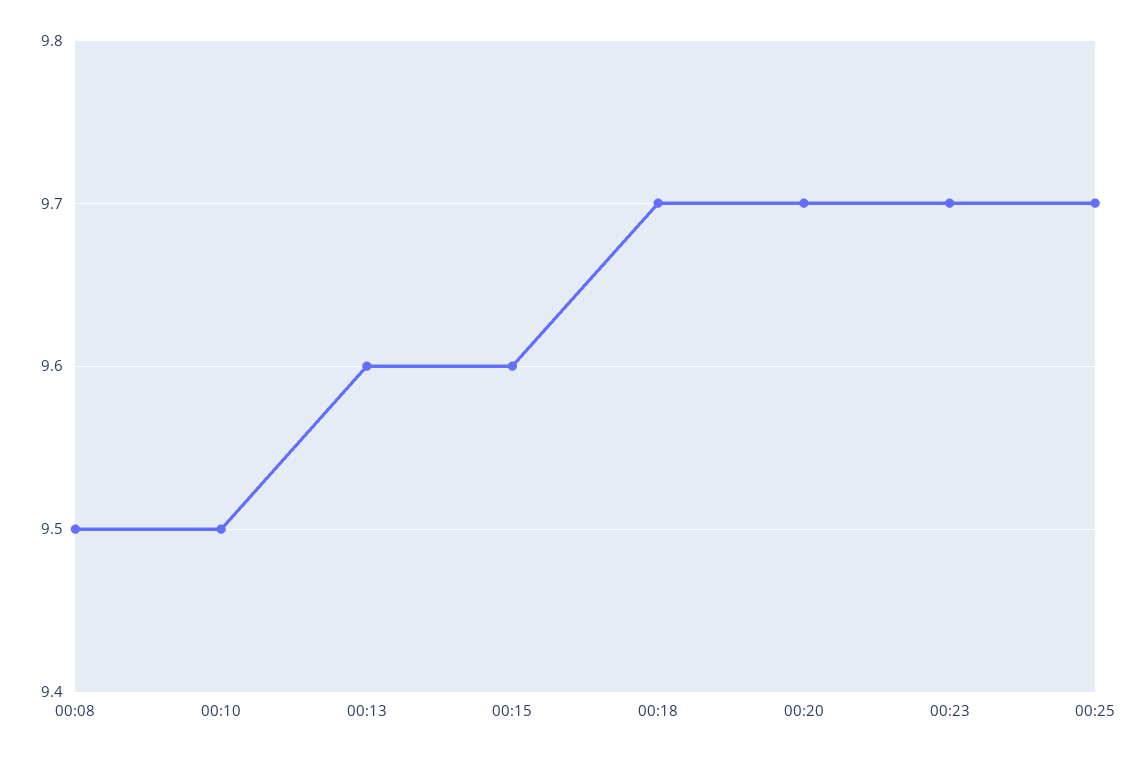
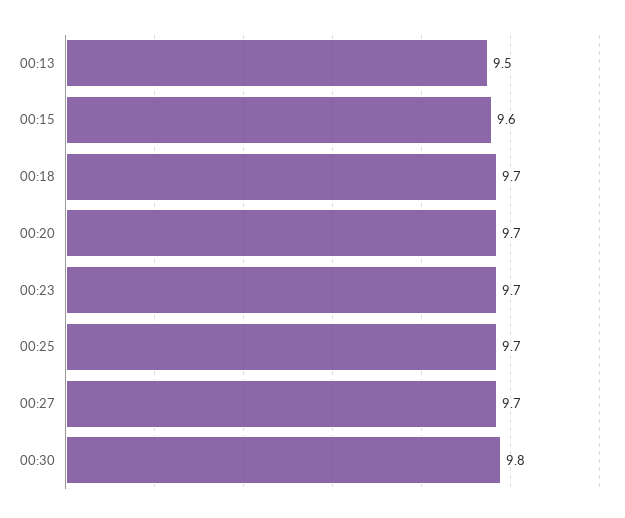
00:08: 9.5 -> none
00:10: 9.5 -> none
00:13: 9.6 -> 9.5
00:27: none -> 9.7
00:30: none -> 9.8

